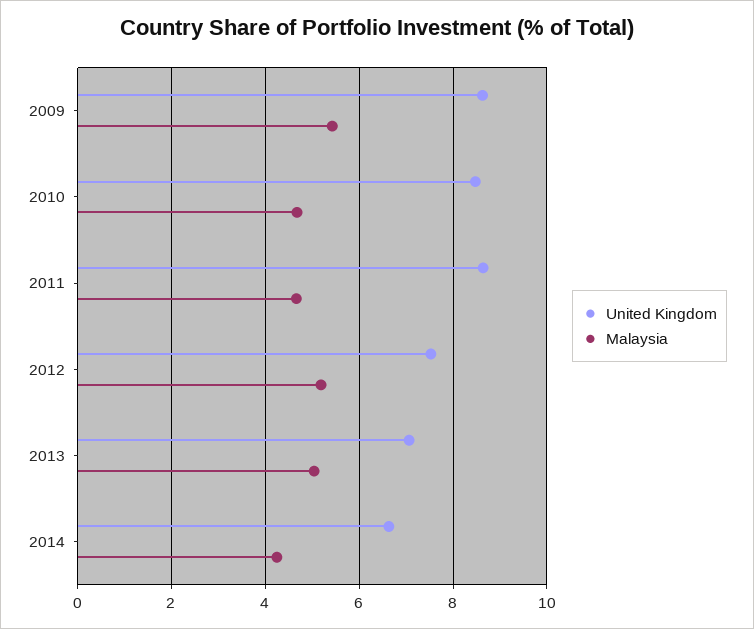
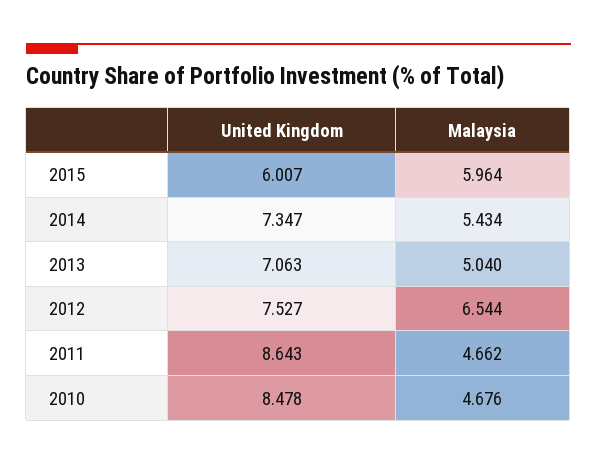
United Kingdom, 2009: 8.6 -> none
Malaysia, 2009: 5.4 -> none
Malaysia, 2012: 5.2 -> 6.544
United Kingdom, 2014: 6.6 -> 7.347
Malaysia, 2014: 4.2 -> 5.434
United Kingdom, 2015: none -> 6.007
Malaysia, 2015: none -> 5.964

